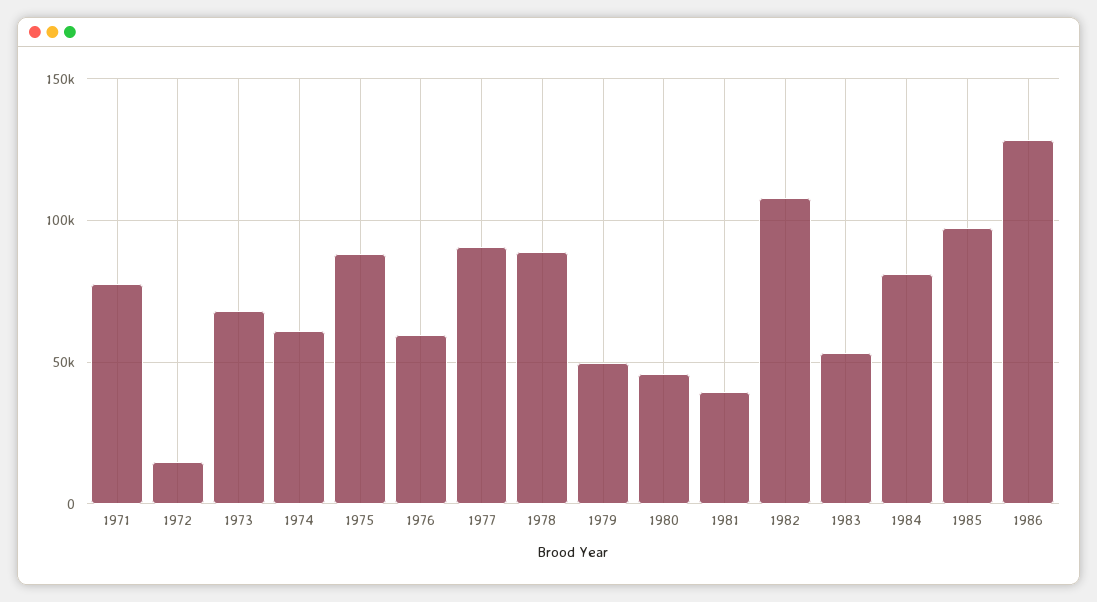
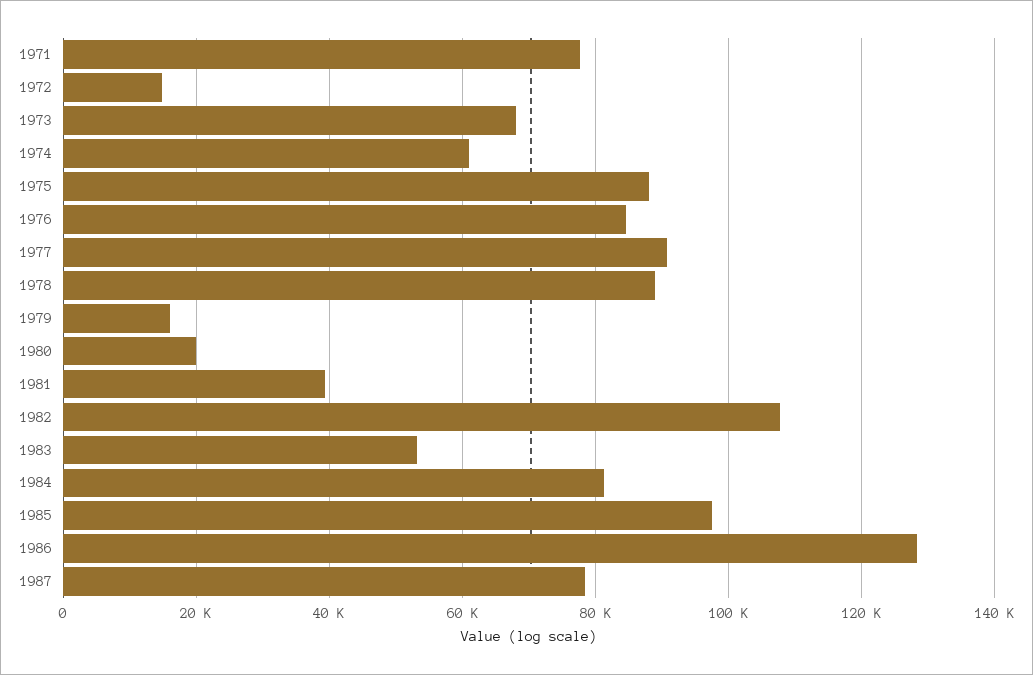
1976: 60000 -> 84000
1979: 50000 -> 16000
1980: 45000 -> 20000
1987: none -> 78000

